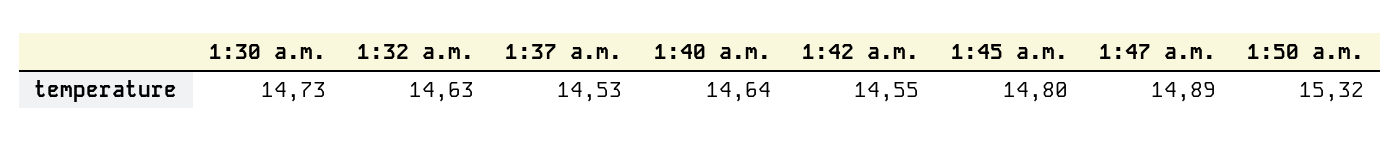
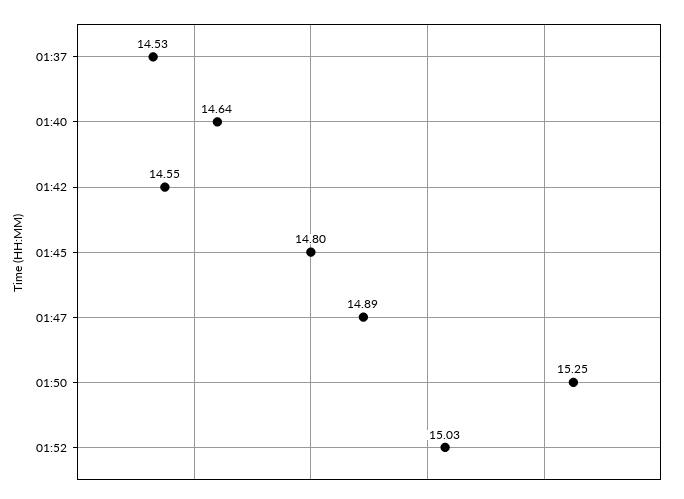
1:30 a.m.: 14.73 -> none
1:32 a.m.: 14.63 -> none
1:50 a.m.: 15.32 -> 15.25
01:52: none -> 15.03

